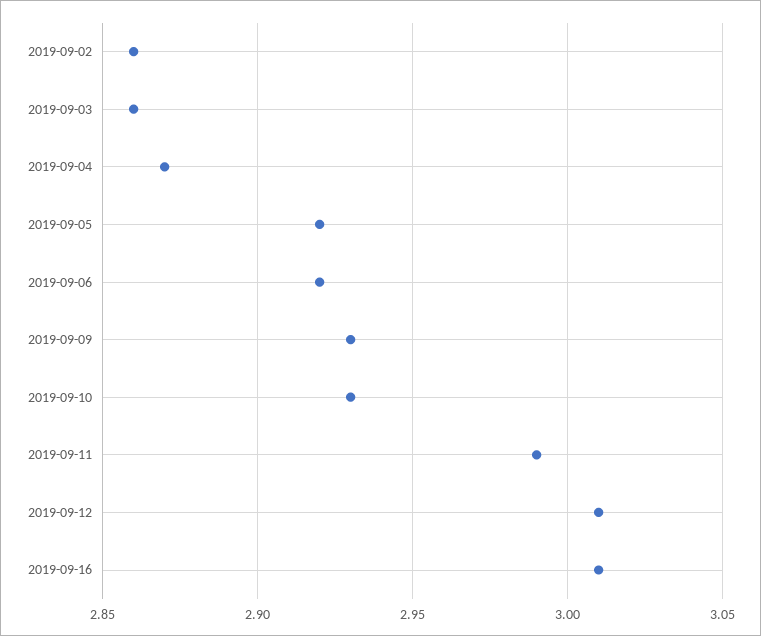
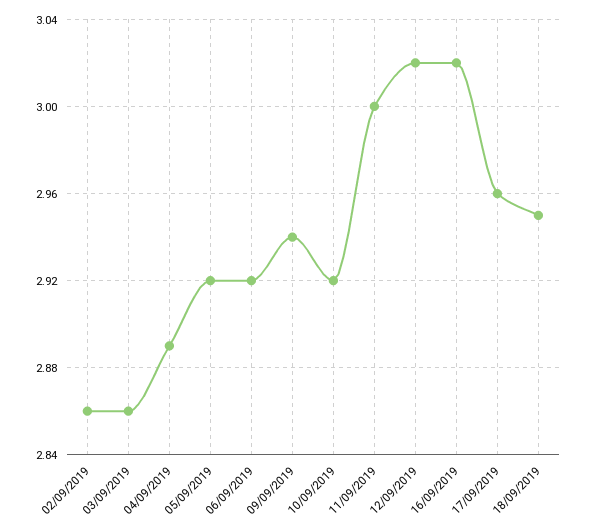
2019-09-04: 2.87 -> 2.89
2019-09-09: 2.93 -> 2.94
2019-09-10: 2.93 -> 2.92
2019-09-11: 2.99 -> 3
2019-09-12: 3.01 -> 3.02
2019-09-16: 3.01 -> 3.02
17/09/2019: none -> 2.96
18/09/2019: none -> 2.95

